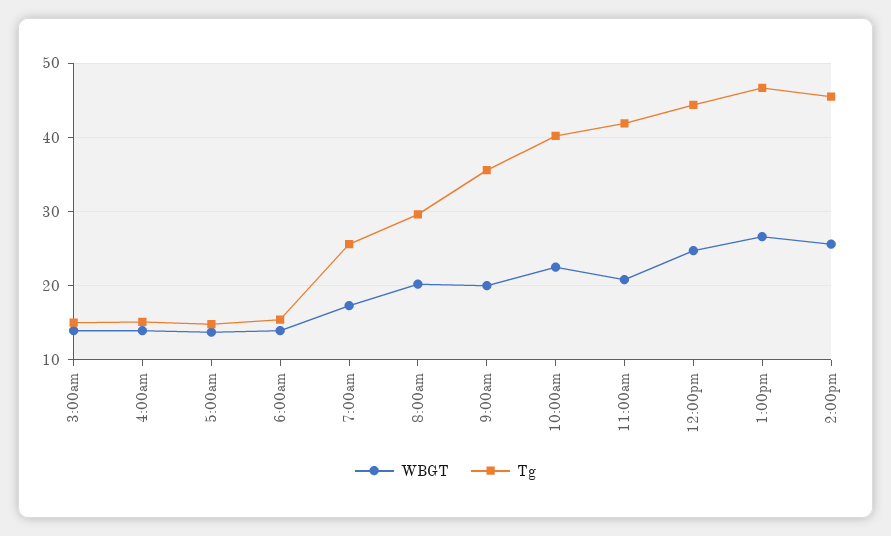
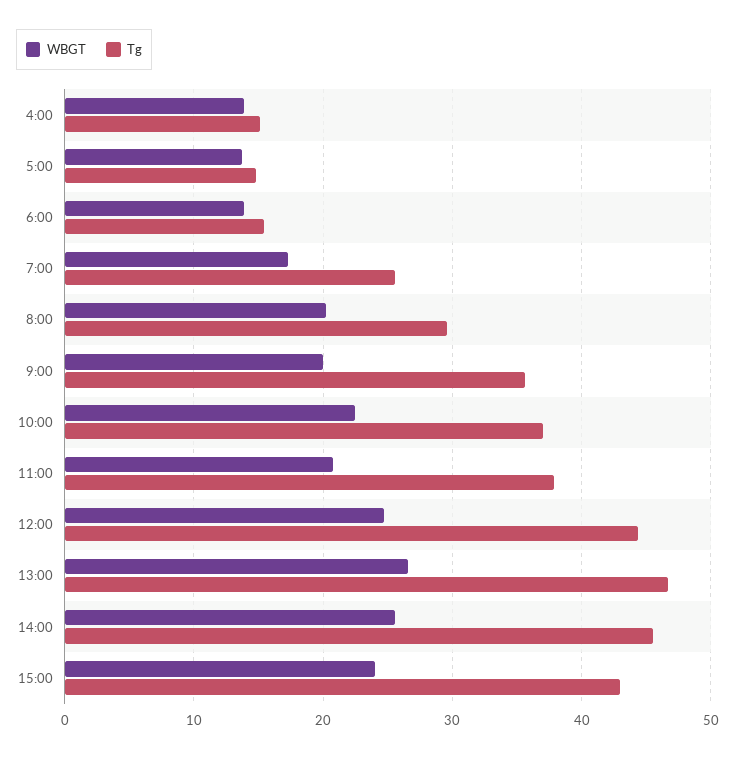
WBGT, 3:00am: 14 -> none
Tg, 3:00am: 15 -> none
Tg, 10:00am: 40 -> 37
Tg, 11:00am: 42 -> 38
WBGT, 15:00: none -> 24
Tg, 15:00: none -> 43

